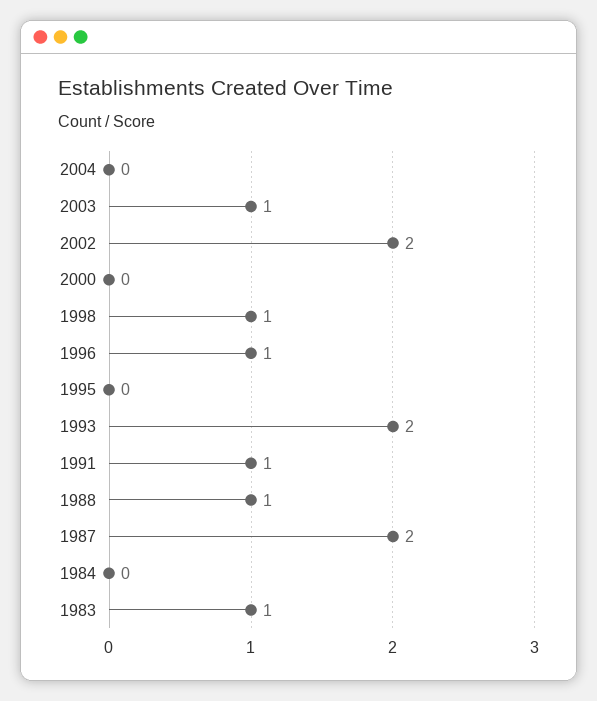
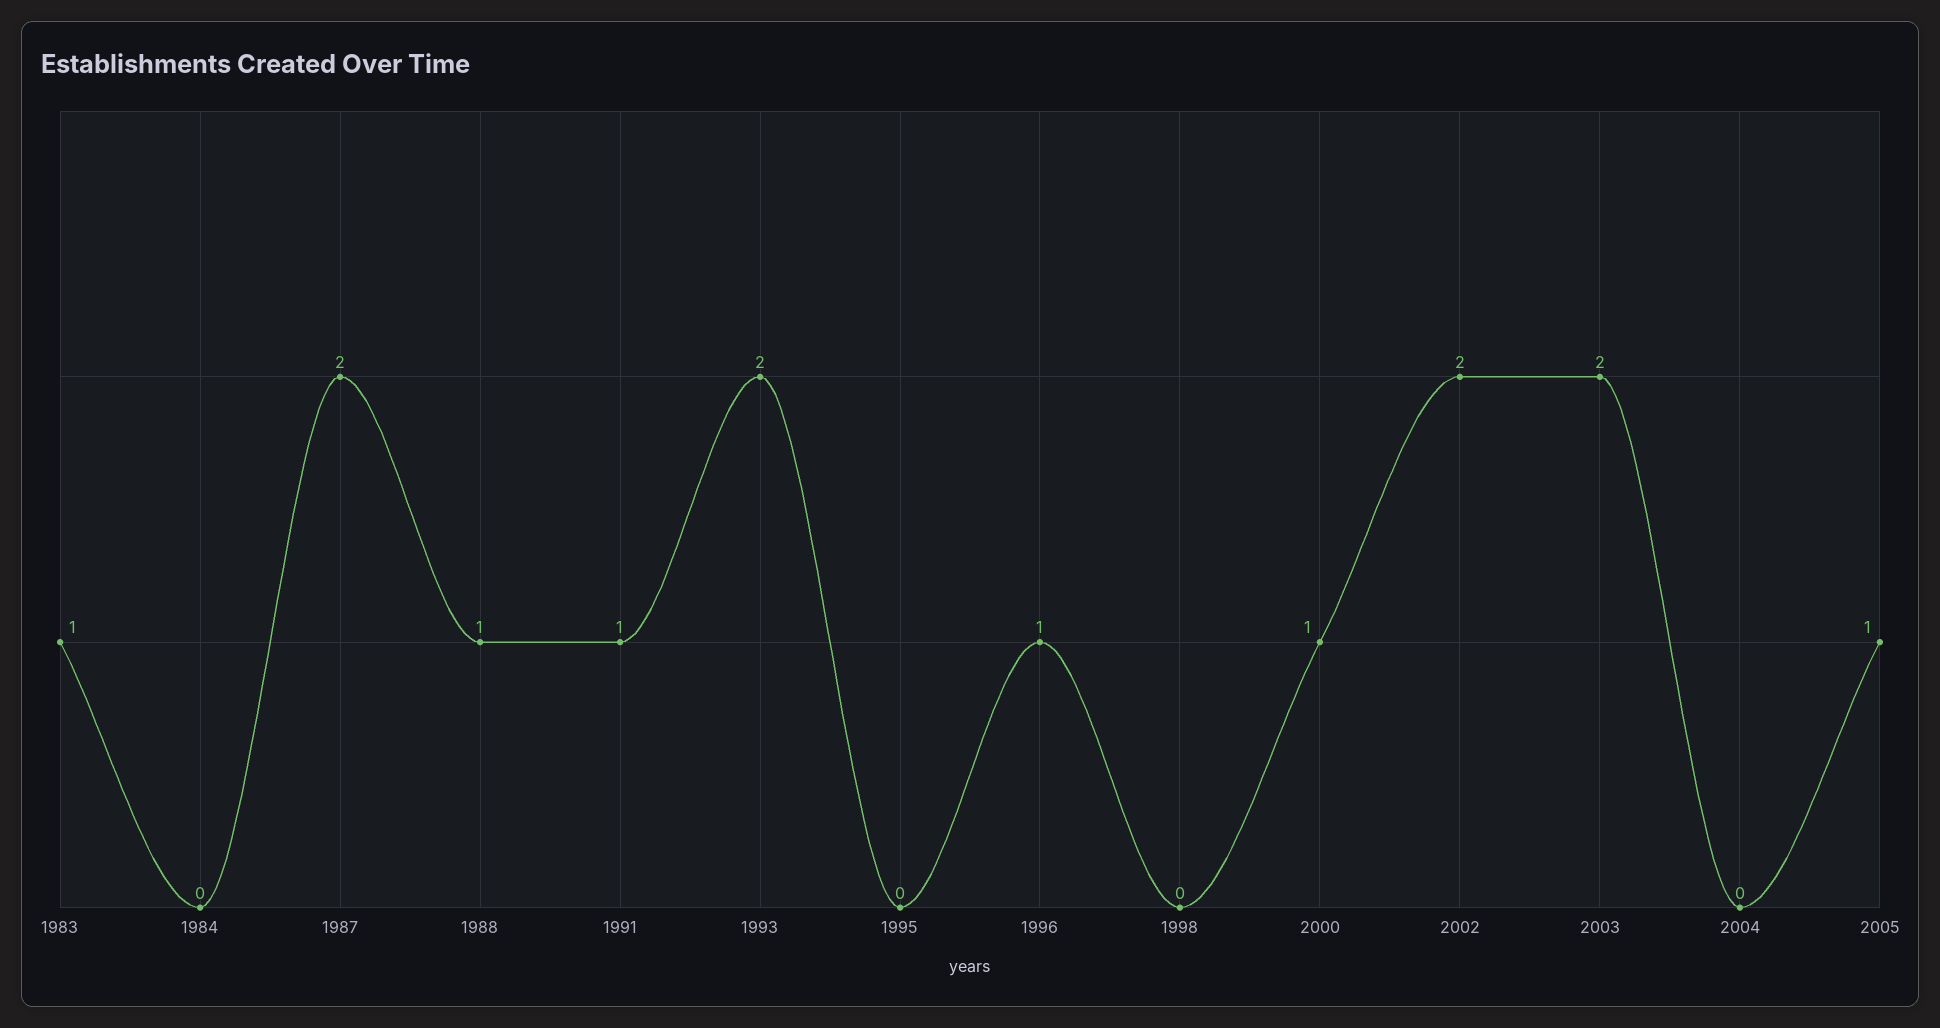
2003: 1 -> 2
2000: 0 -> 1
1998: 1 -> 0
2005: none -> 1

